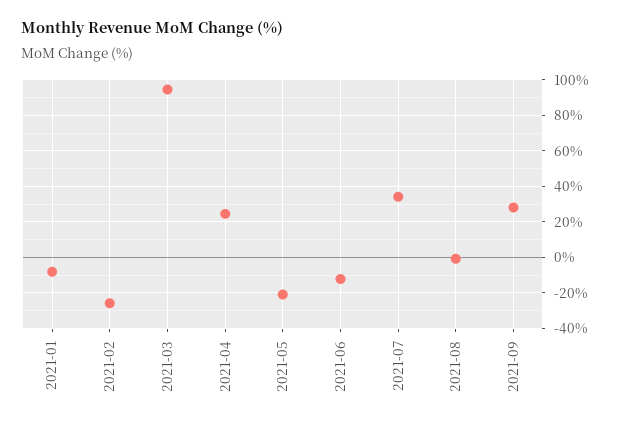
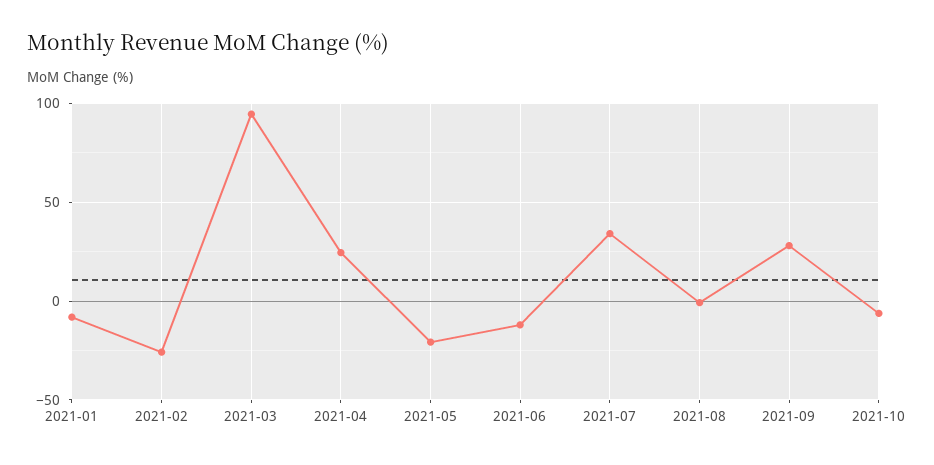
2021-10: none -> -5

